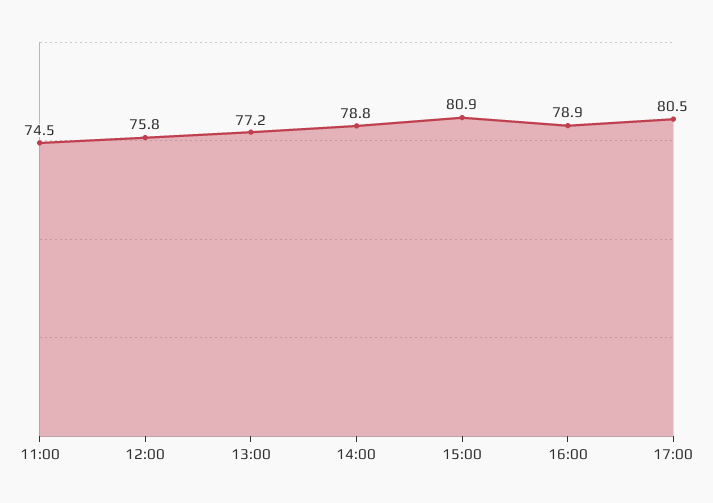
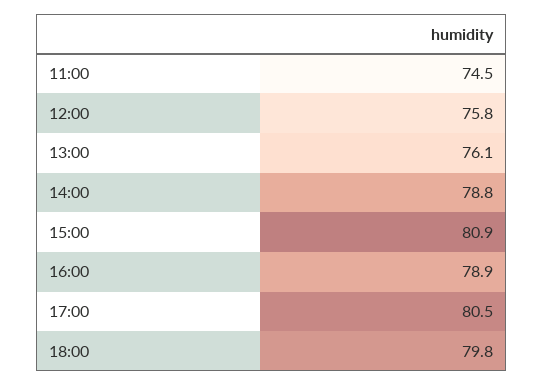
13:00: 77.2 -> 76.1
18:00: none -> 79.8

